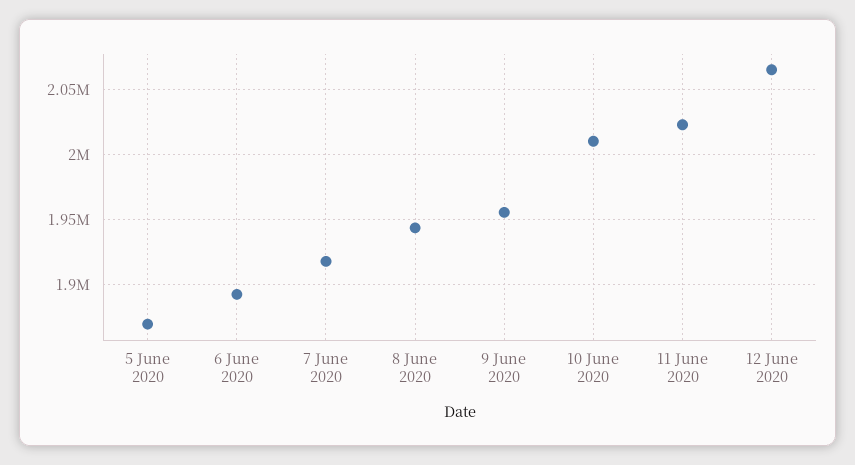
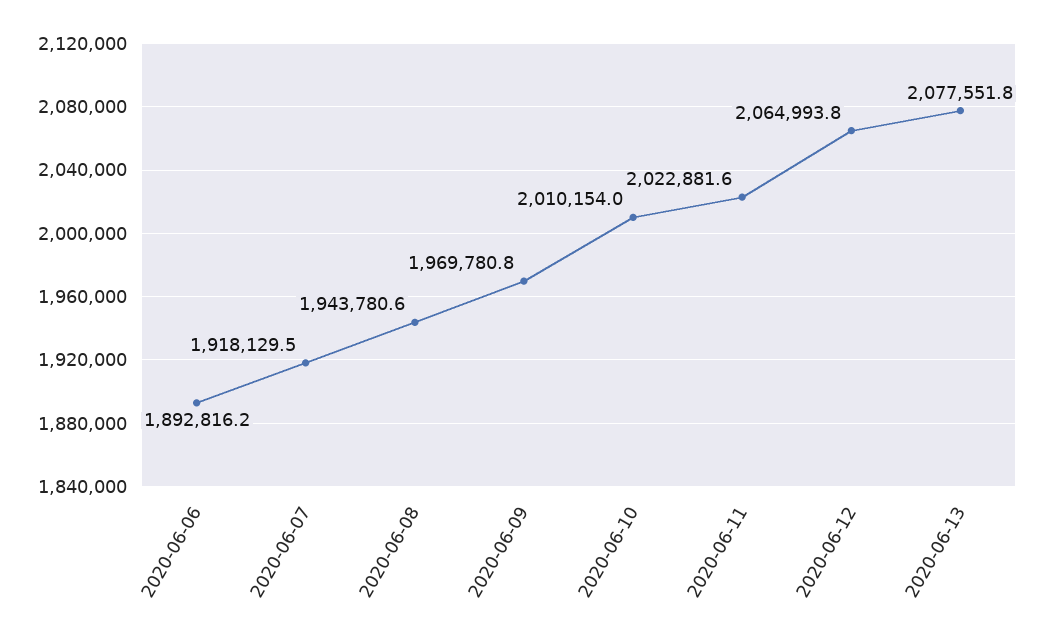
5 June 2020: 1870000 -> none
9 June 2020: 1955000 -> 1969780.8
2020-06-13: none -> 2077551.8

